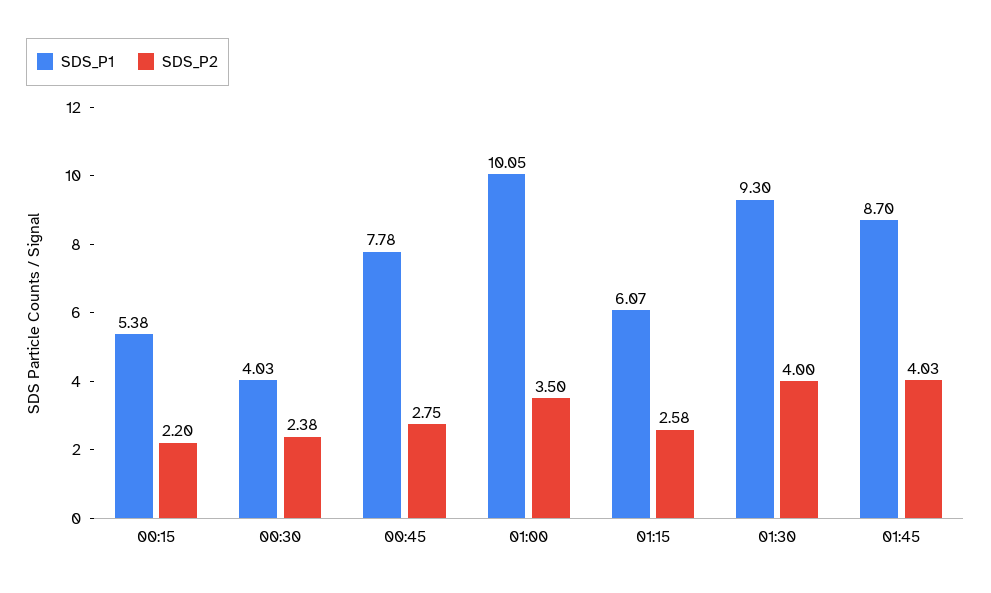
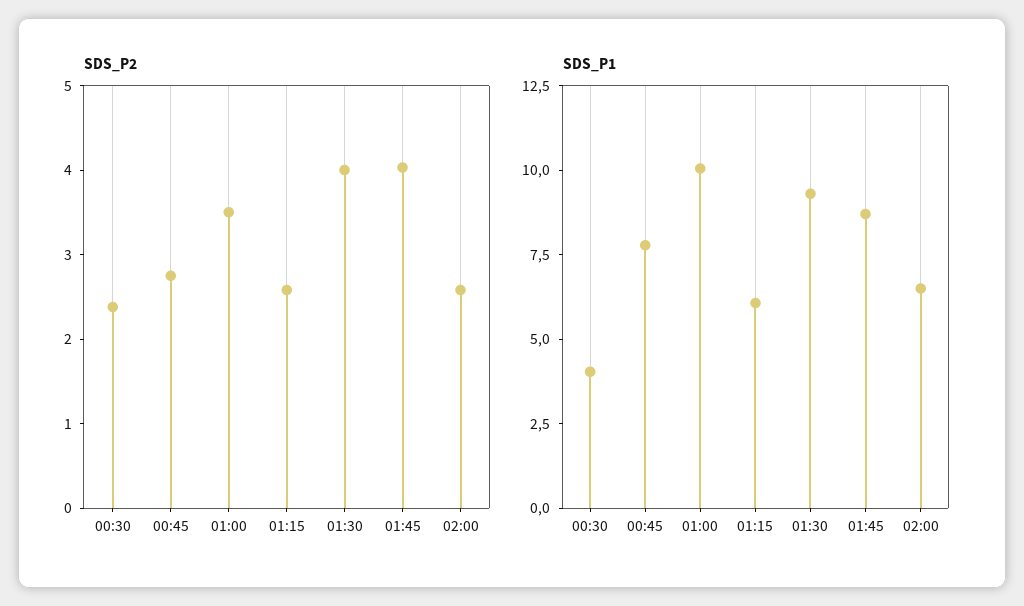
SDS_P1, 00:15: 5.38 -> none
SDS_P2, 00:15: 2.2 -> none
SDS_P2, 02:00: none -> 2.6
SDS_P1, 02:00: none -> 6.5

